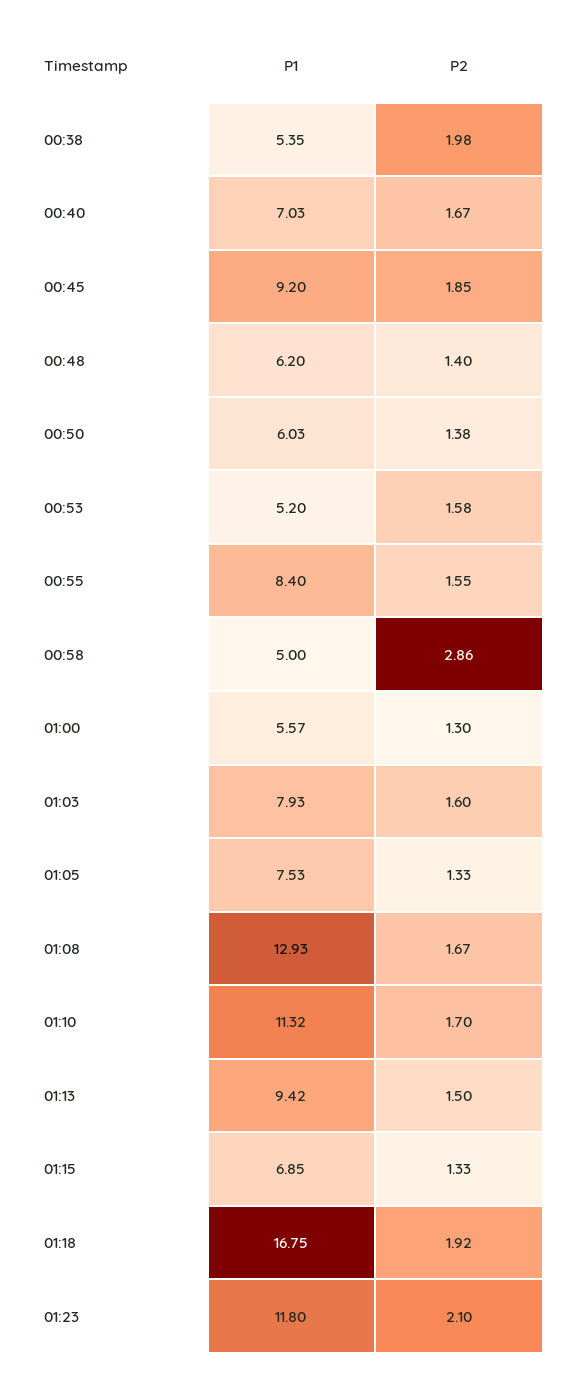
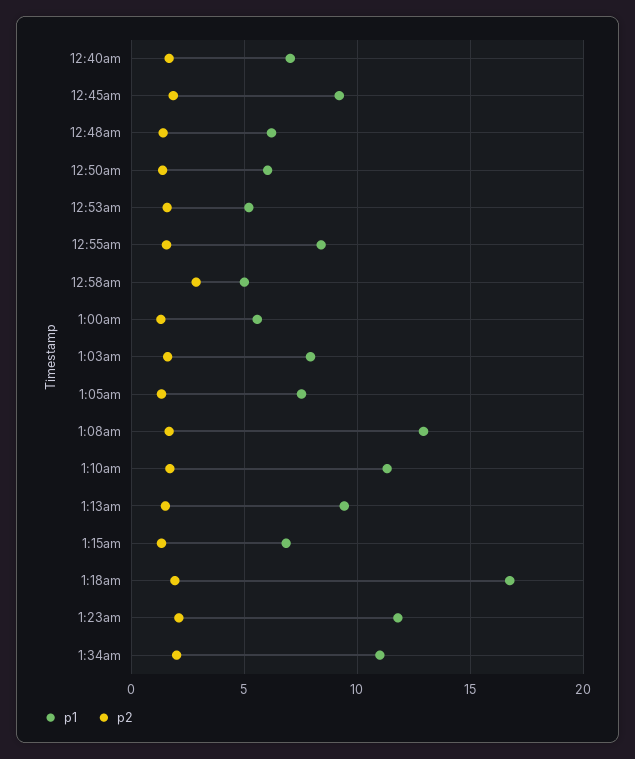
P1, 00:38: 5.35 -> none
P2, 00:38: 1.98 -> none
P1, 1:34am: none -> 11
P2, 1:34am: none -> 2

